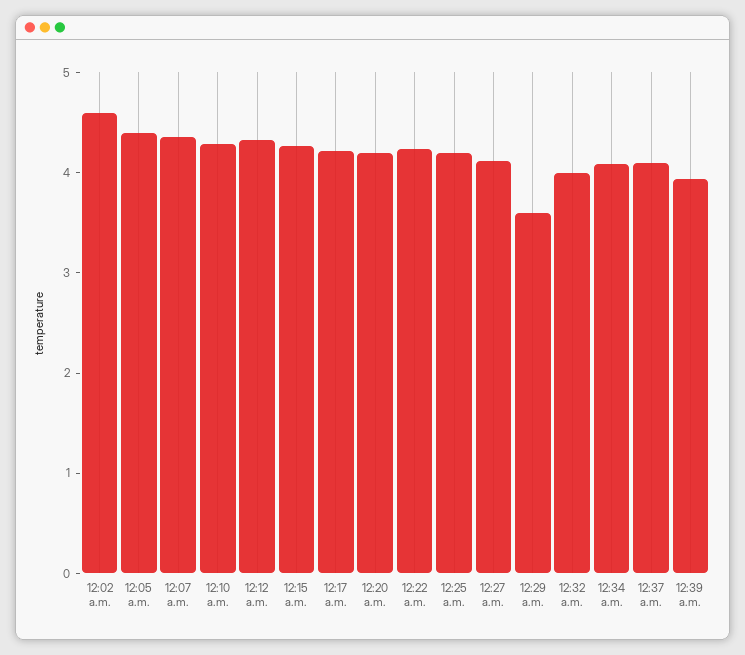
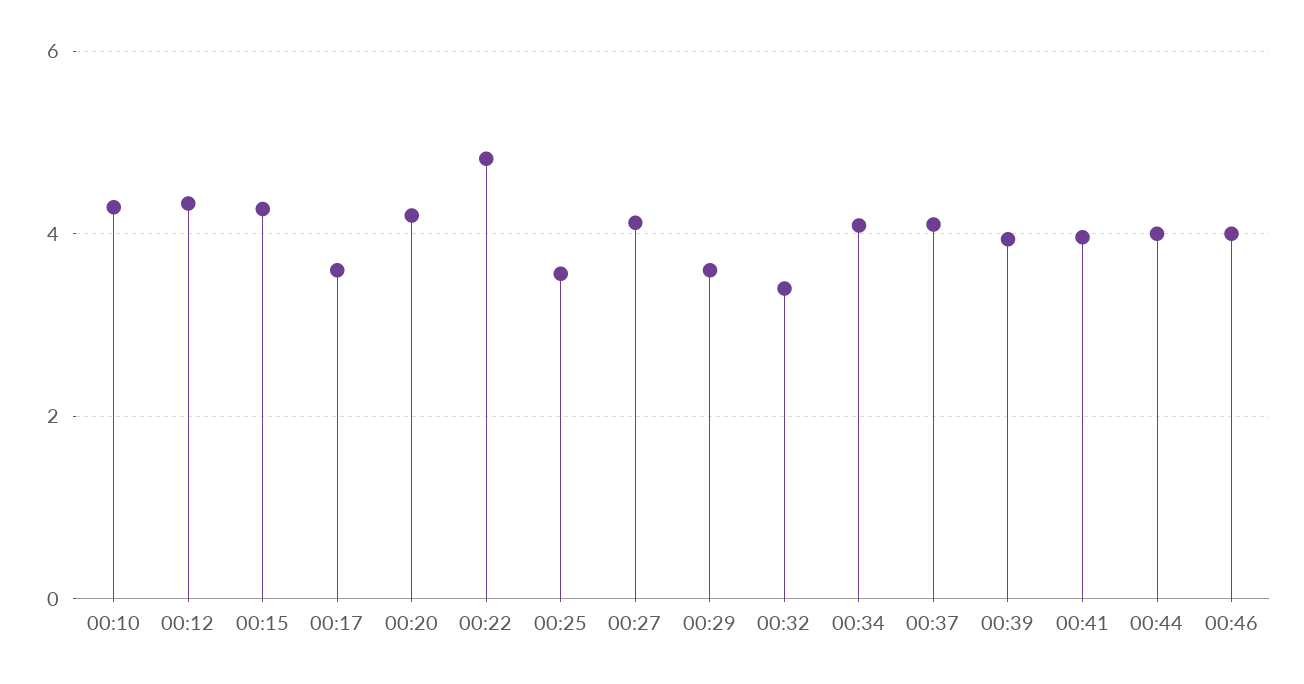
12:02 a.m.: 4.6 -> none
12:05 a.m.: 4.4 -> none
12:07 a.m.: 4.4 -> none
12:17 a.m.: 4.2 -> 3.6
12:22 a.m.: 4.2 -> 4.8
12:25 a.m.: 4.2 -> 3.6
12:32 a.m.: 4 -> 3.4
00:41: none -> 4
00:44: none -> 4
00:46: none -> 4

